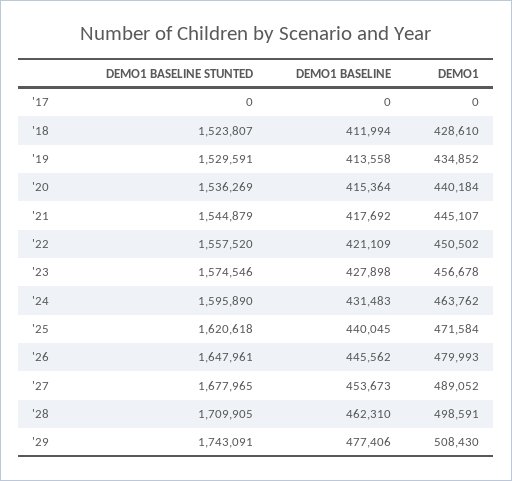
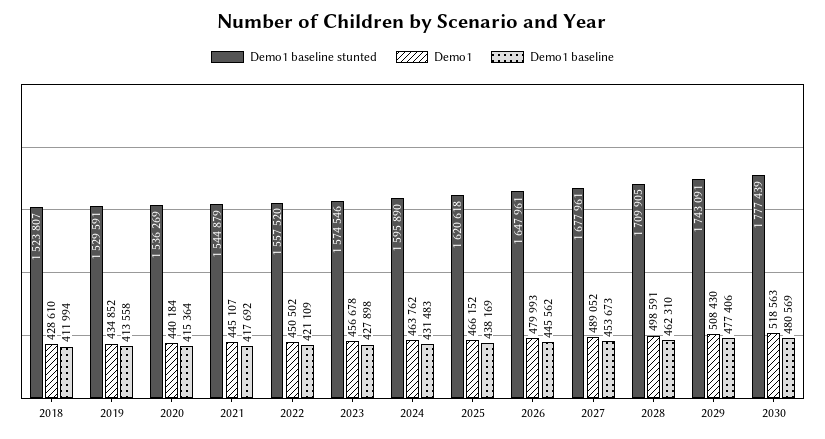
DEMO1 BASELINE STUNTED, '17: 0 -> none
DEMO1 BASELINE, '17: 0 -> none
DEMO1, '17: 0 -> none
DEMO1 BASELINE, '25: 440045 -> 438169
DEMO1, '25: 471584 -> 466152
DEMO1 BASELINE STUNTED, '27: 1677965 -> 1677961
DEMO1 BASELINE STUNTED, 2030: none -> 1777439
DEMO1, 2030: none -> 518563
DEMO1 BASELINE, 2030: none -> 480569

